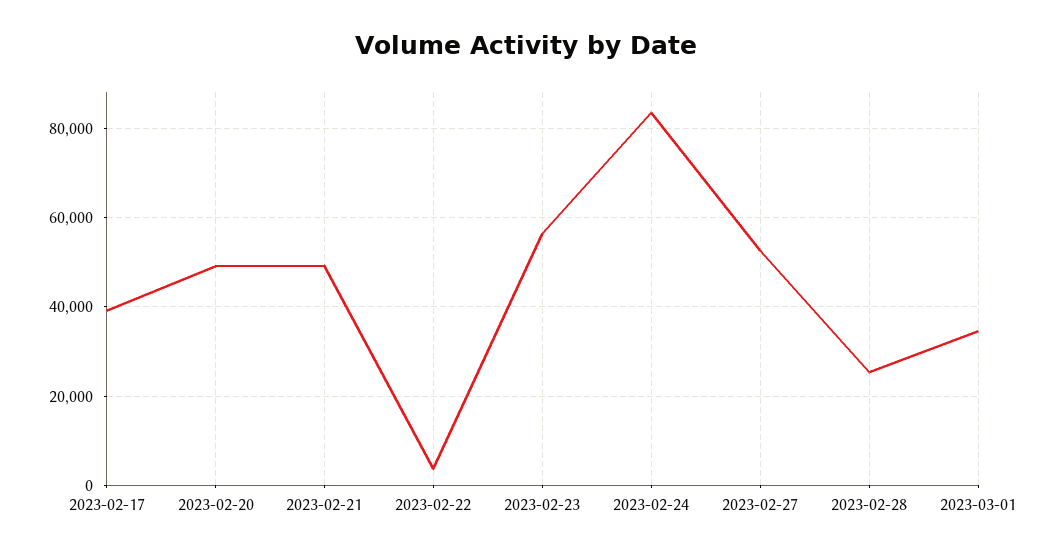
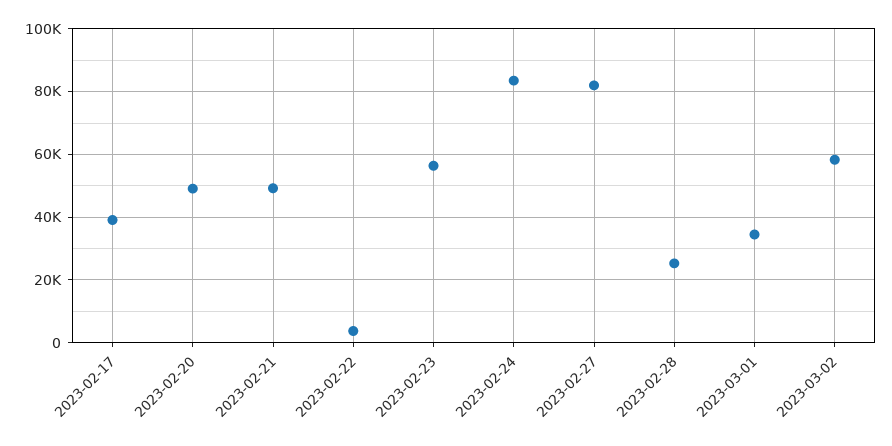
2023-02-27: 52000 -> 82000
2023-03-02: none -> 58000

